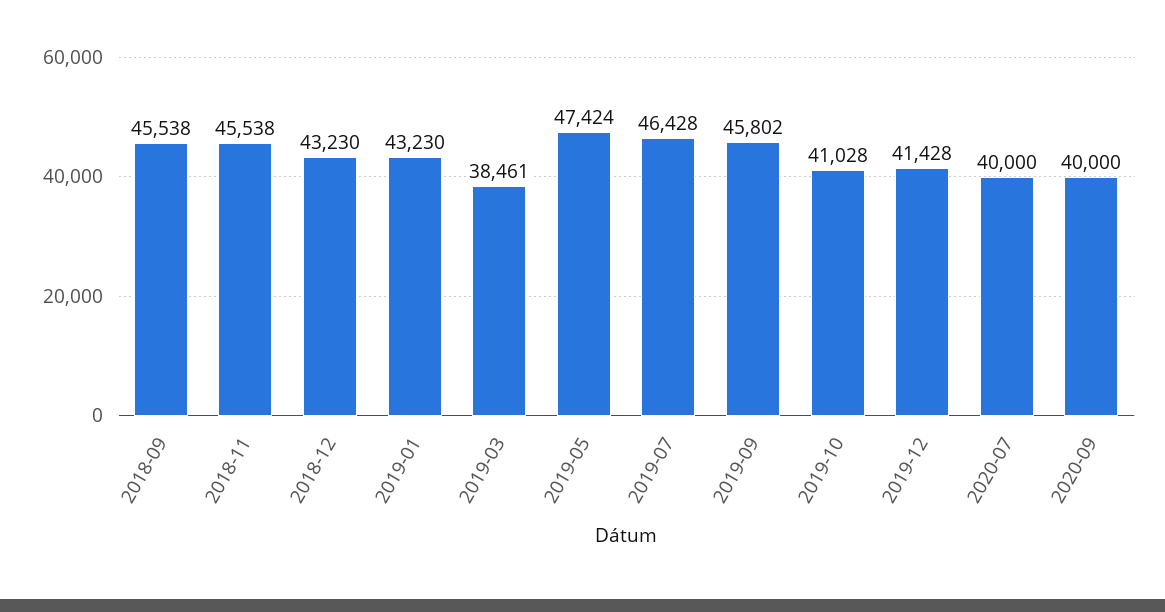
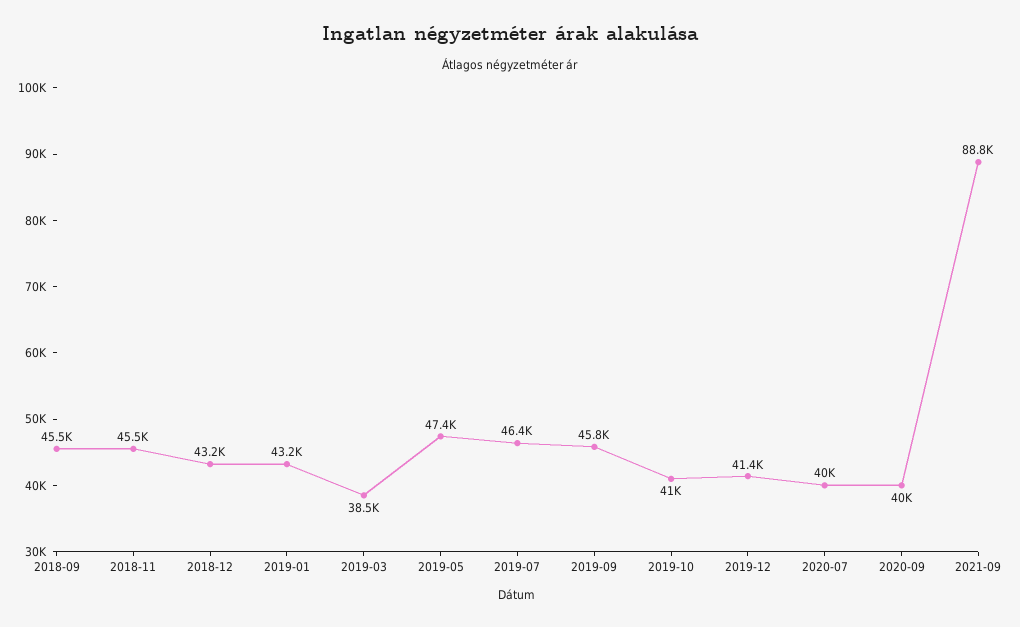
2021-09: none -> 88800

